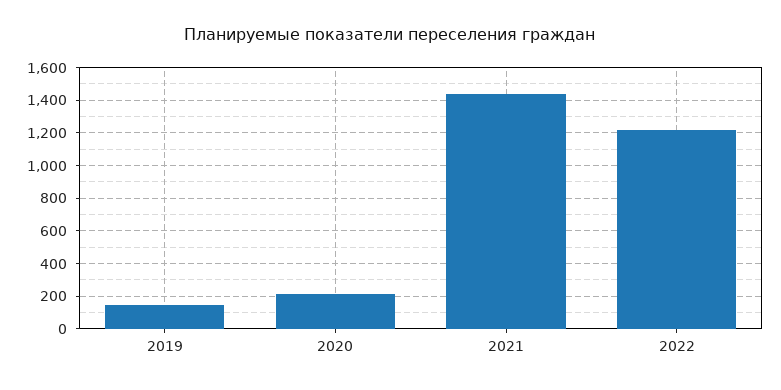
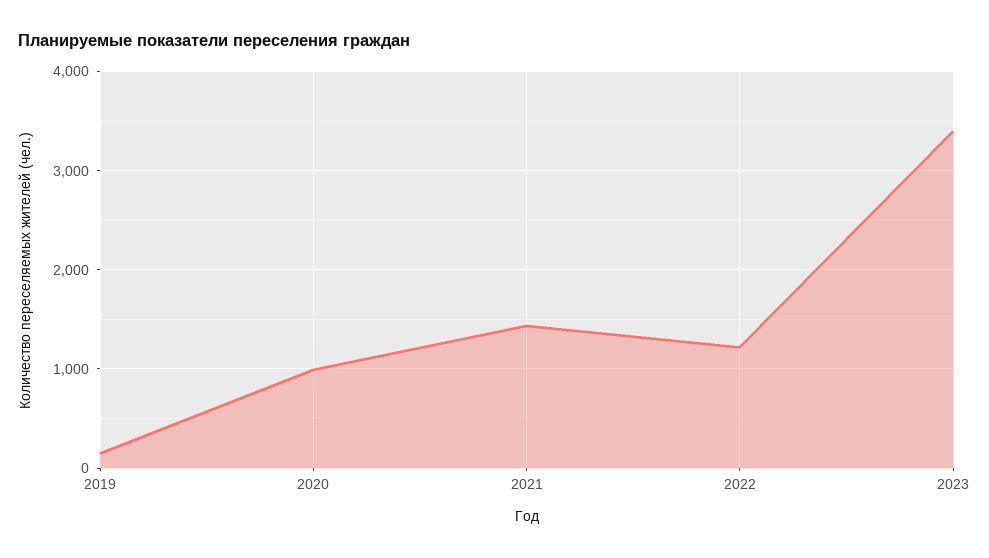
2020: 200 -> 1000
2023: none -> 3400

